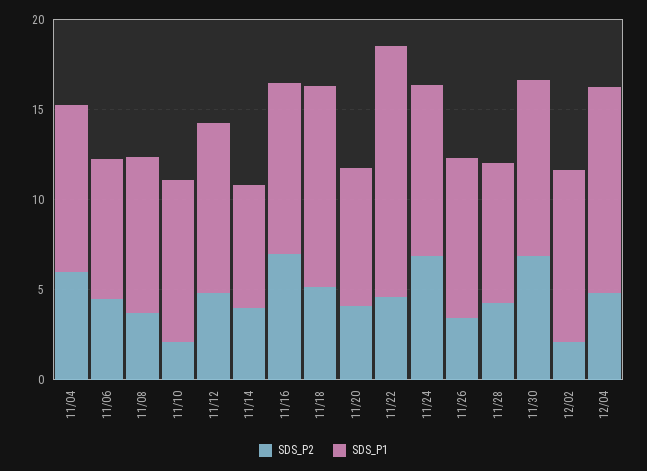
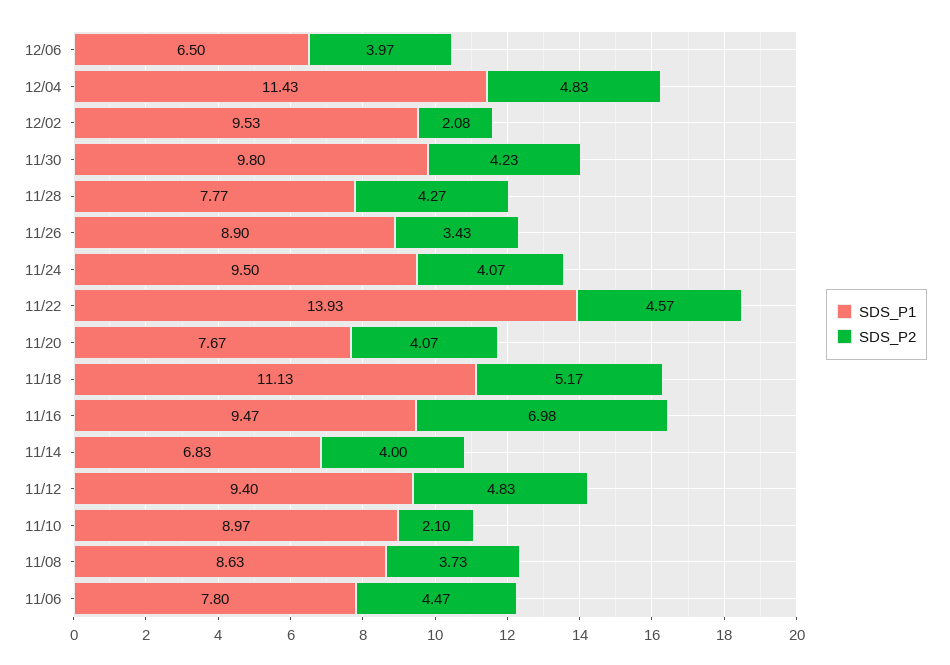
SDS_P2, 11/04: 6 -> none
SDS_P1, 11/04: 9 -> none
SDS_P2, 11/24: 7 -> 4.07
SDS_P2, 11/30: 7 -> 4.23
SDS_P1, 12/06: none -> 6.5
SDS_P2, 12/06: none -> 3.97

